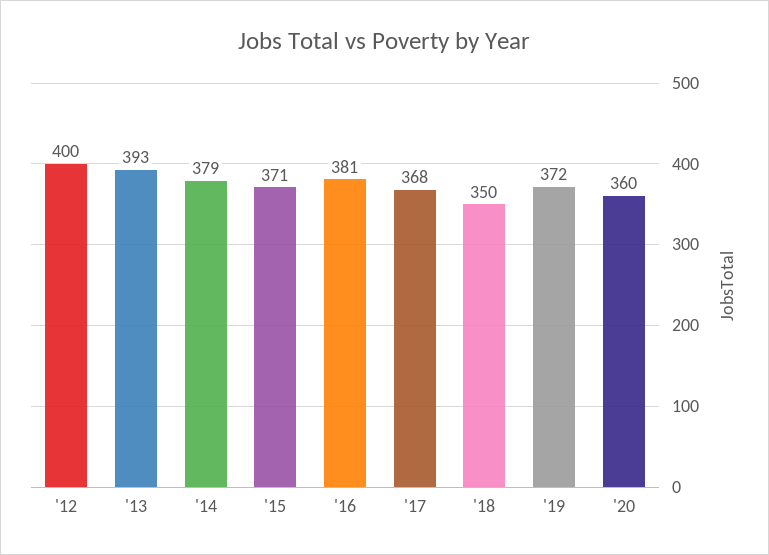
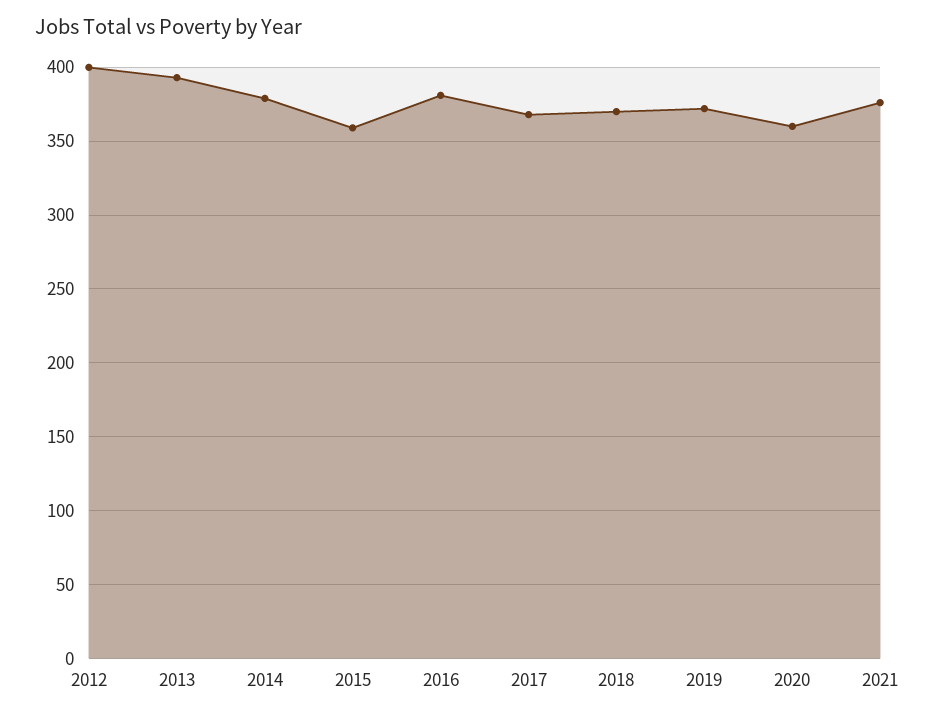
'15: 371 -> 360
'18: 350 -> 370
2021: none -> 375

